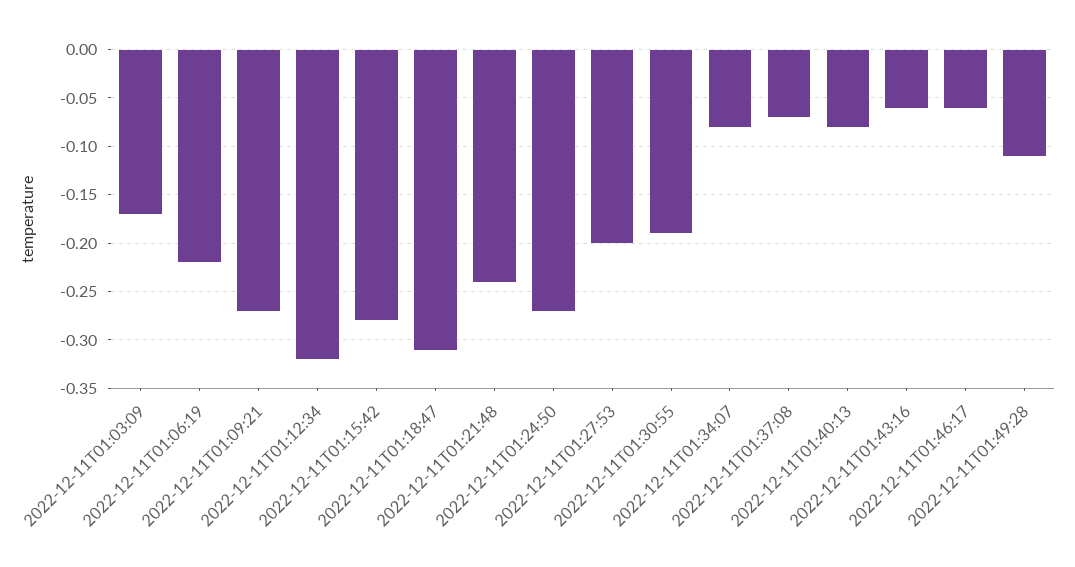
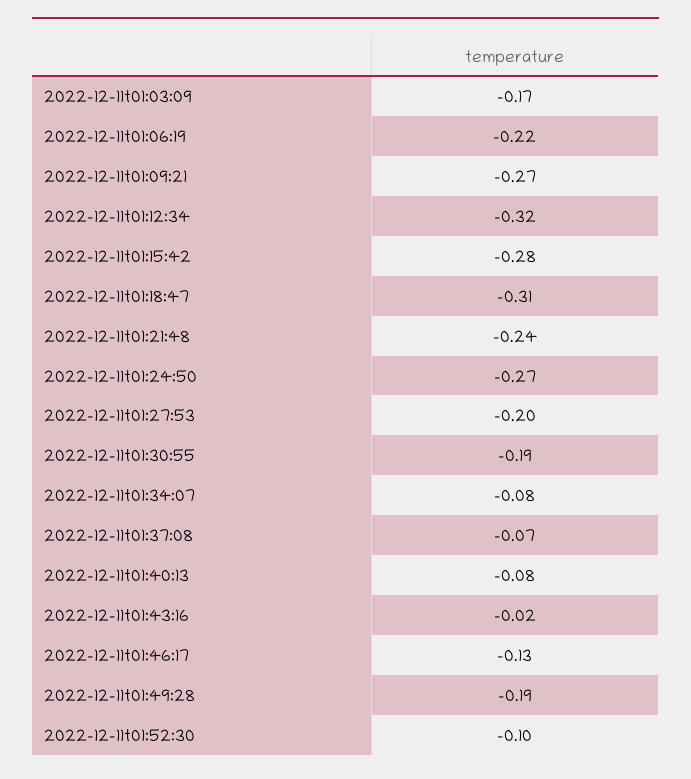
2022-12-11T01:43:16: -0.06 -> -0.02
2022-12-11T01:46:17: -0.06 -> -0.13
2022-12-11T01:49:28: -0.11 -> -0.19
2022-12-11t01:52:30: none -> -0.1

